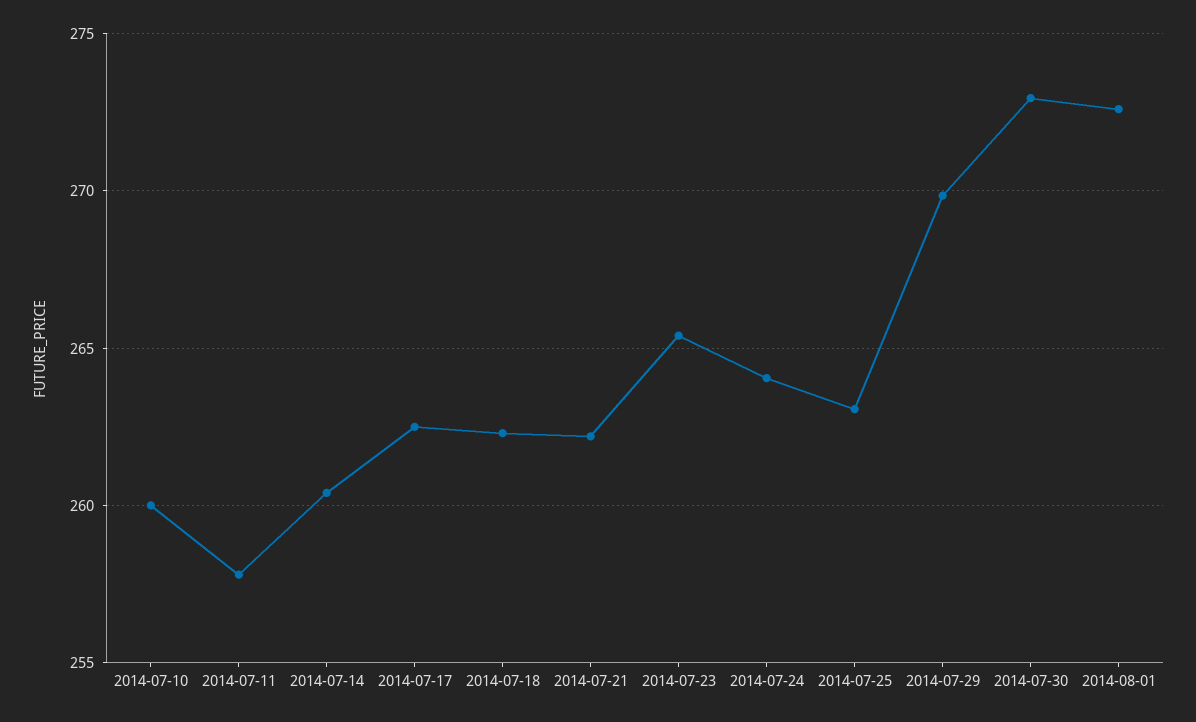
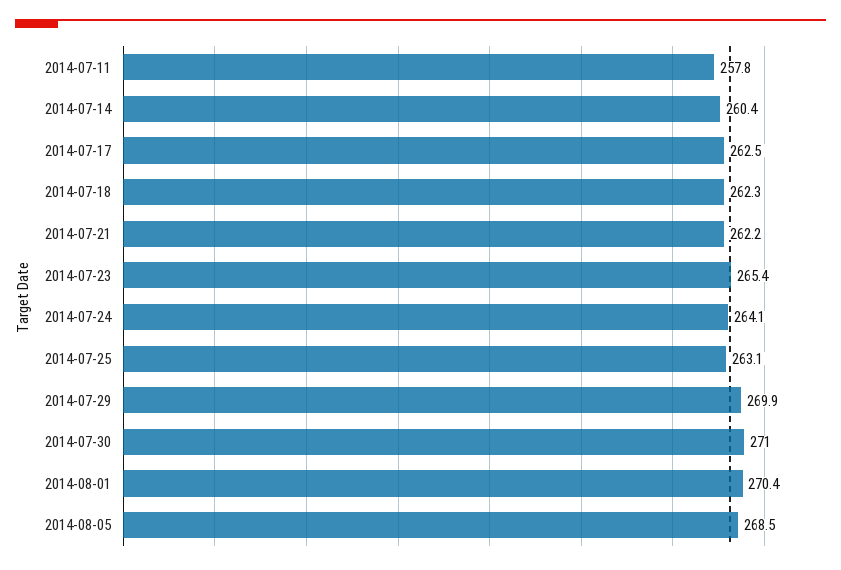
2014-07-10: 260 -> none
2014-07-30: 273 -> 271
2014-08-01: 272.5 -> 270.4
2014-08-05: none -> 268.5

